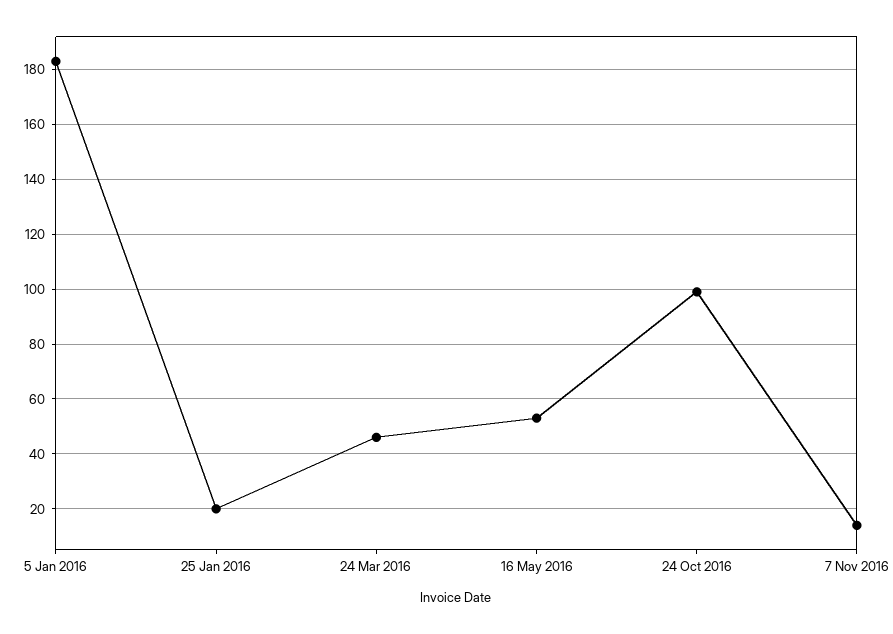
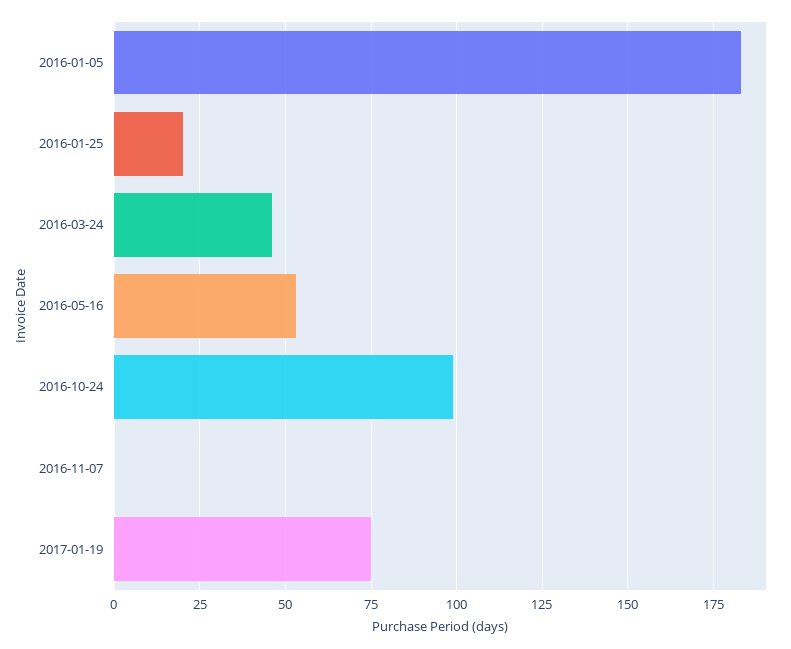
7 Nov 2016: 15 -> 0
2017-01-19: none -> 75

